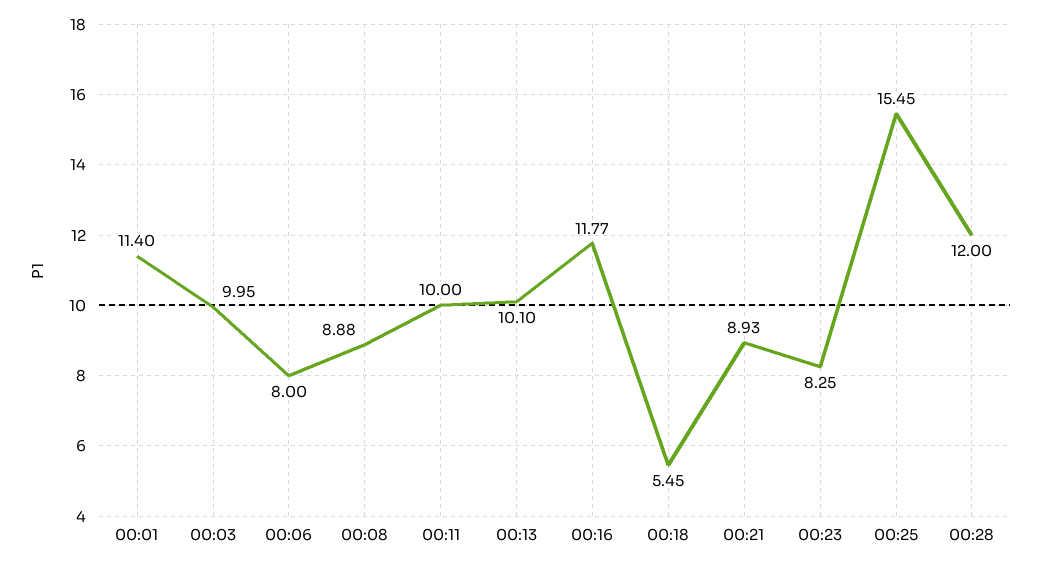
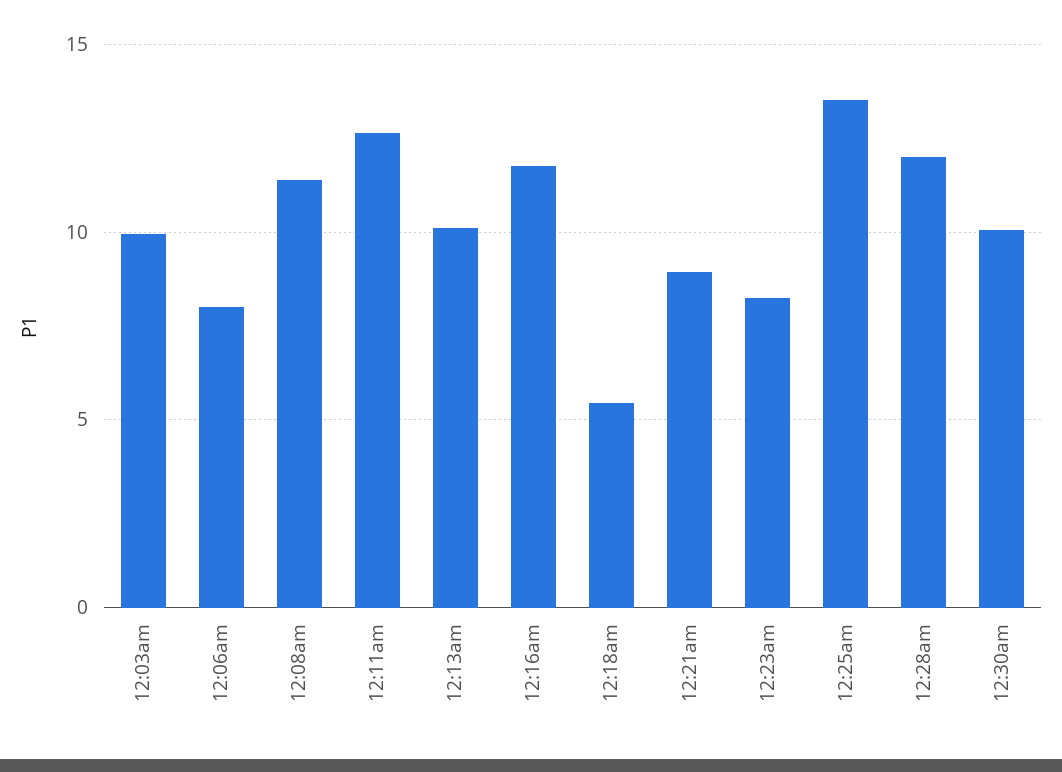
00:01: 11.4 -> none
00:08: 8.88 -> 11.5
00:11: 10 -> 12.5
00:25: 15.45 -> 13.5
12:30am: none -> 10

